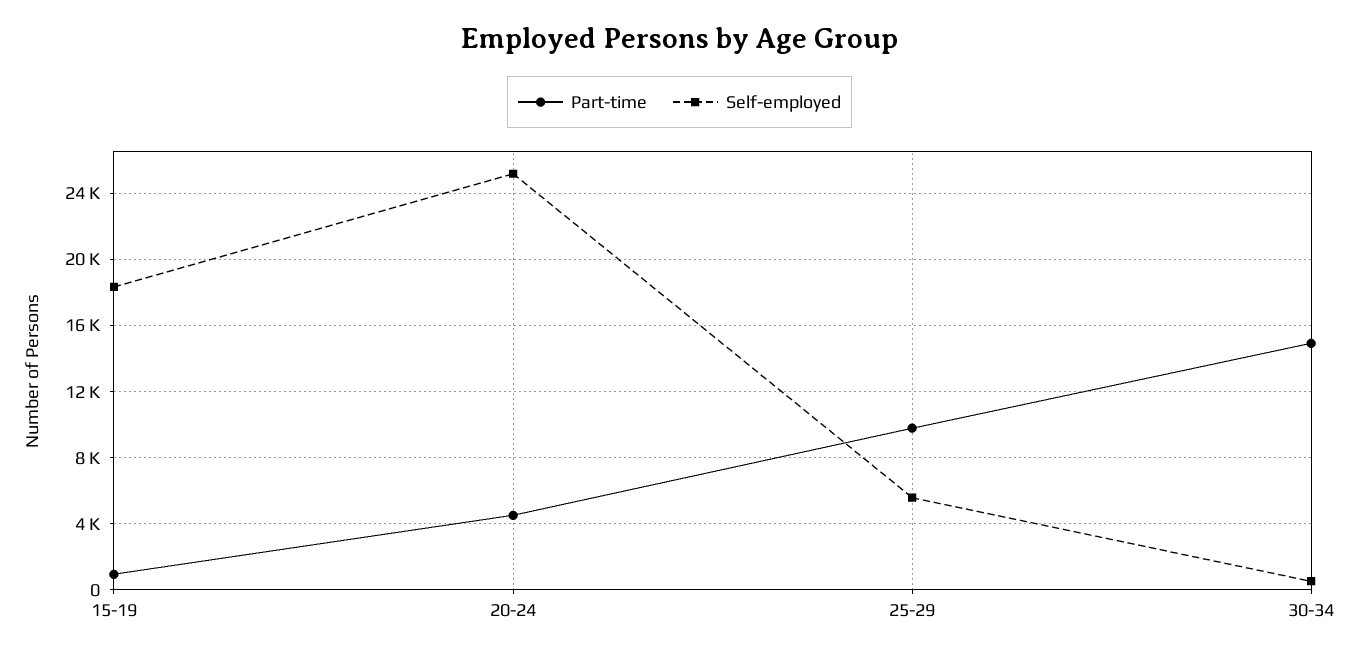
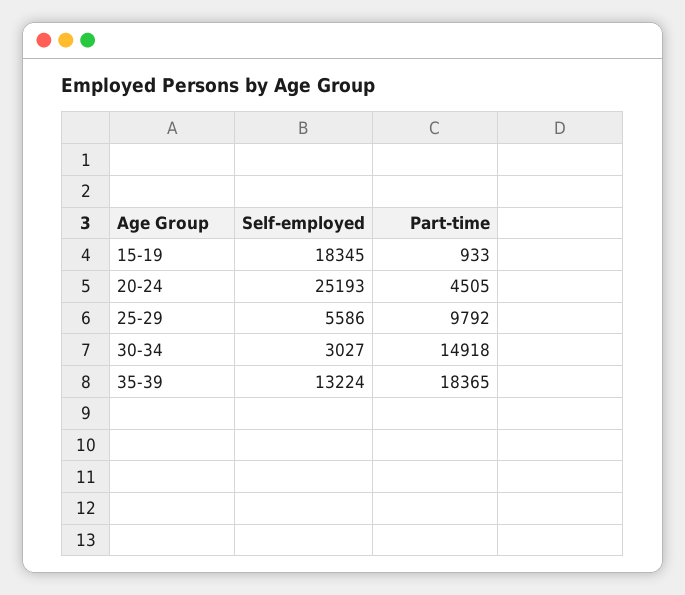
Self-employed, 30-34: 500 -> 3027
Self-employed, 35-39: none -> 13224
Part-time, 35-39: none -> 18365

